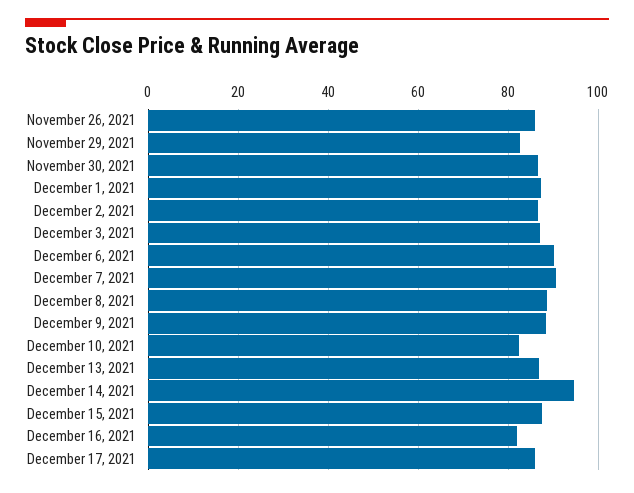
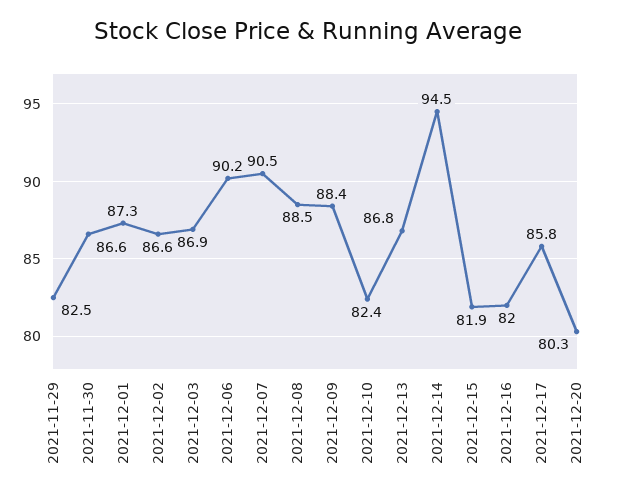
November 26, 2021: 86 -> none
December 15, 2021: 88 -> 81.9
2021-12-20: none -> 80.3

